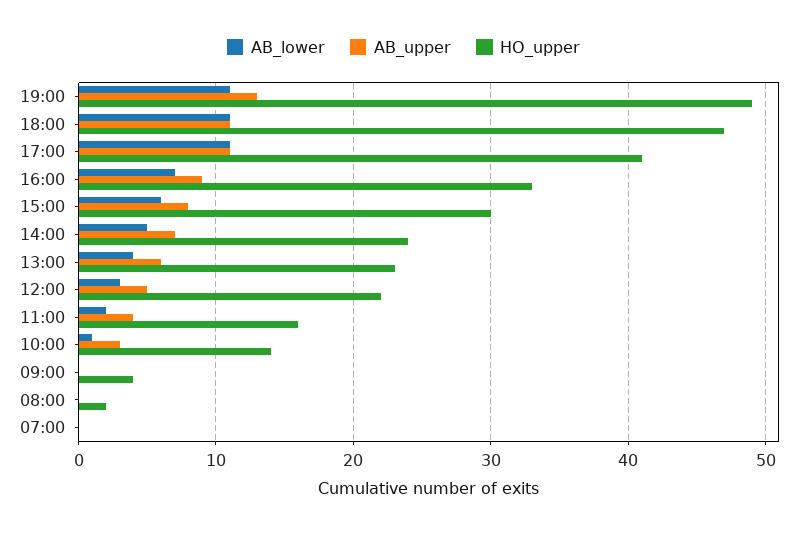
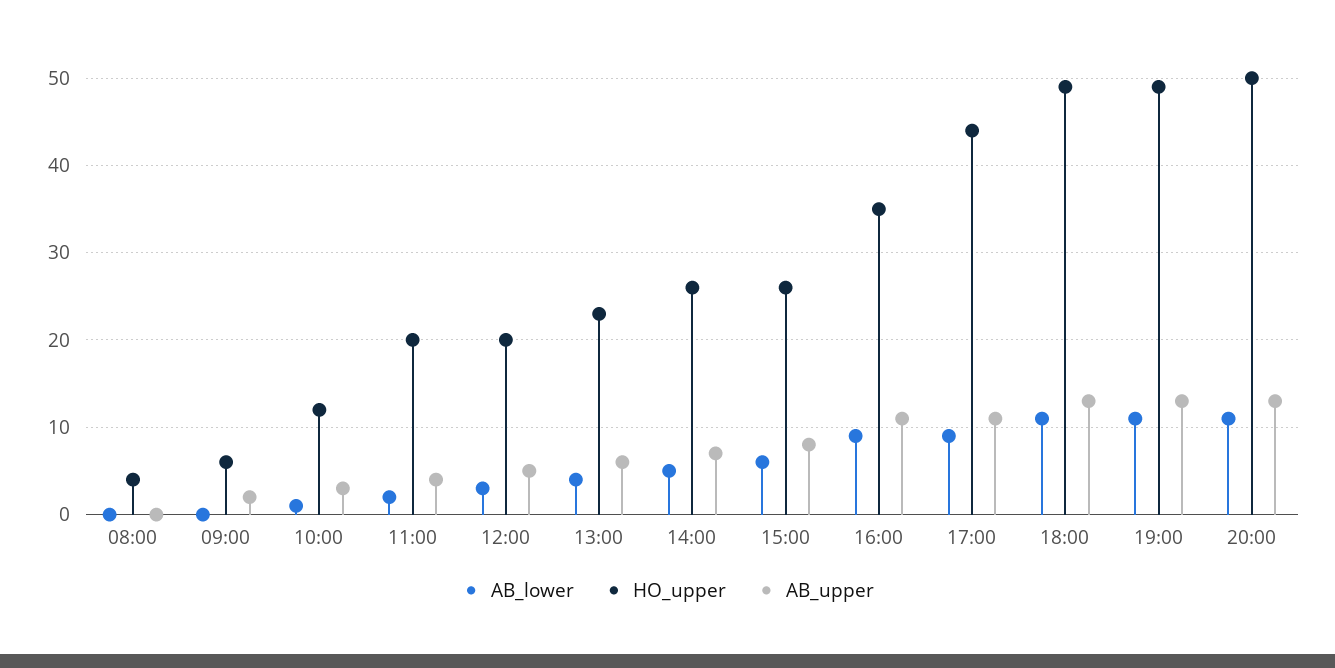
AB_upper, 18:00: 11 -> 13
HO_upper, 18:00: 47 -> 49
AB_lower, 17:00: 11 -> 9
HO_upper, 17:00: 41 -> 44
AB_lower, 16:00: 7 -> 9
AB_upper, 16:00: 9 -> 11
HO_upper, 16:00: 33 -> 35
HO_upper, 15:00: 30 -> 26
HO_upper, 14:00: 24 -> 26
HO_upper, 12:00: 22 -> 20
HO_upper, 11:00: 16 -> 20
HO_upper, 10:00: 14 -> 12
AB_upper, 09:00: 0 -> 2
HO_upper, 09:00: 4 -> 6
HO_upper, 08:00: 2 -> 4
AB_lower, 07:00: 0 -> none
AB_upper, 07:00: 0 -> none
HO_upper, 07:00: 0 -> none
AB_lower, 20:00: none -> 11
HO_upper, 20:00: none -> 50
AB_upper, 20:00: none -> 13

